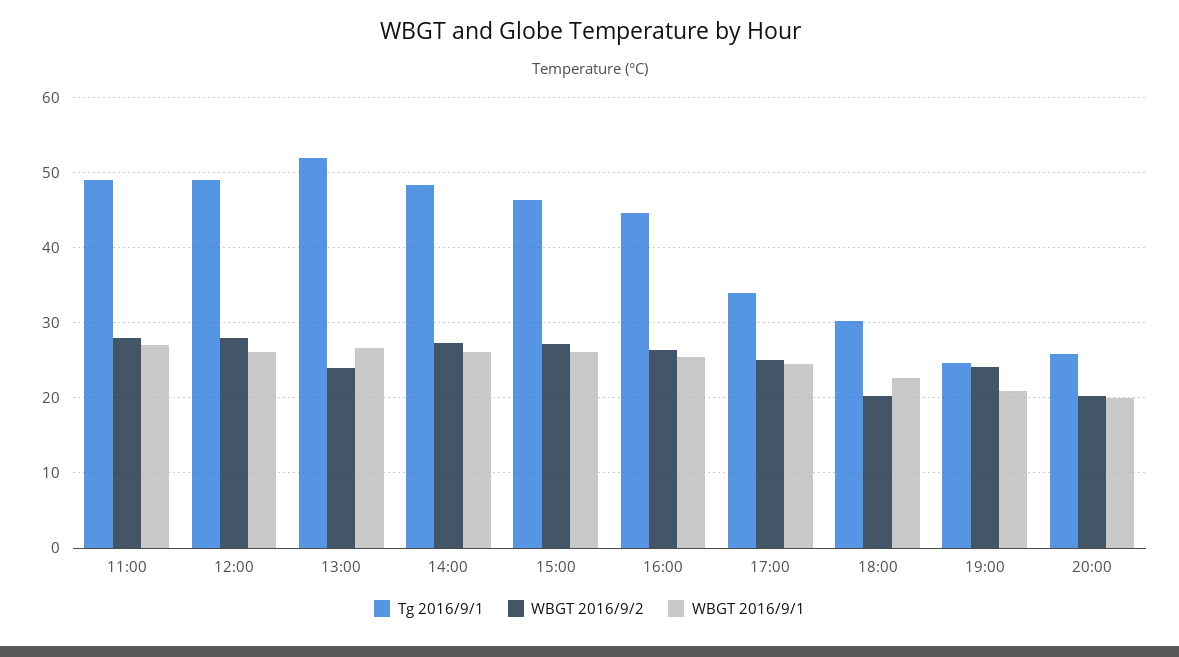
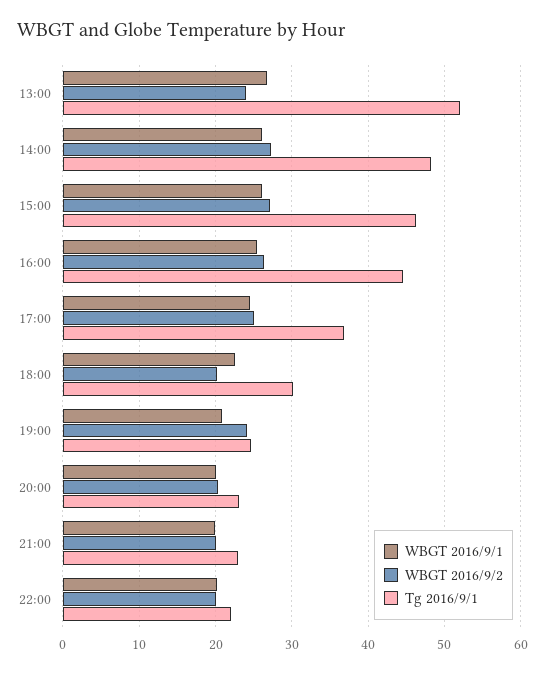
Tg 2016/9/1, 11:00: 49 -> none
WBGT 2016/9/2, 11:00: 28 -> none
WBGT 2016/9/1, 11:00: 27 -> none
Tg 2016/9/1, 12:00: 49 -> none
WBGT 2016/9/2, 12:00: 28 -> none
WBGT 2016/9/1, 12:00: 26 -> none
Tg 2016/9/1, 17:00: 34 -> 37
Tg 2016/9/1, 20:00: 26 -> 23
WBGT 2016/9/1, 21:00: none -> 20
WBGT 2016/9/2, 21:00: none -> 20
Tg 2016/9/1, 21:00: none -> 23
WBGT 2016/9/1, 22:00: none -> 20
WBGT 2016/9/2, 22:00: none -> 20
Tg 2016/9/1, 22:00: none -> 22

